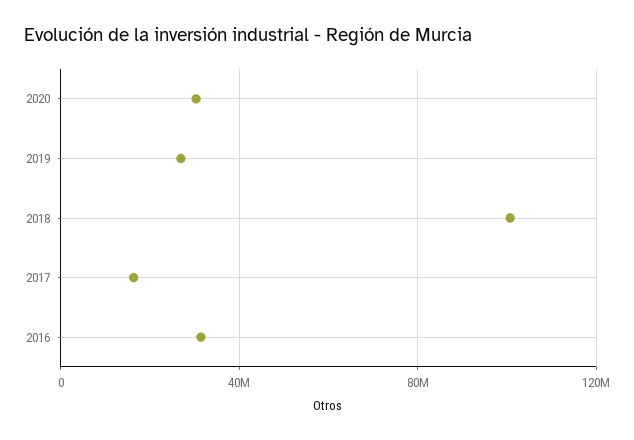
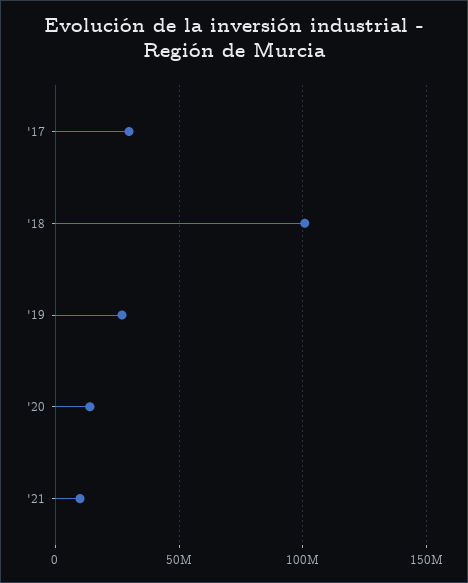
2020: 30000000 -> 15000000
2017: 15000000 -> 30000000
2016: 30000000 -> none
'21: none -> 10000000

